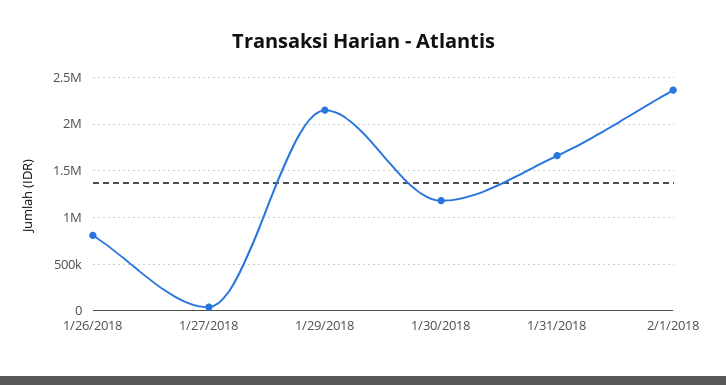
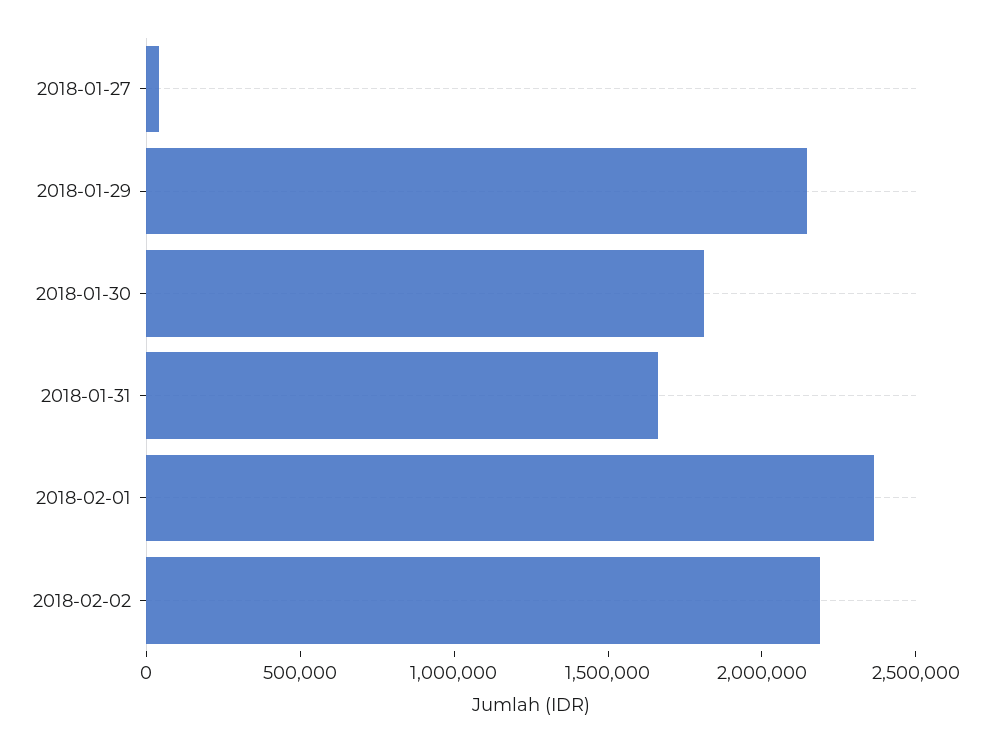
1/26/2018: 800000 -> none
1/30/2018: 1200000 -> 1800000
2018-02-02: none -> 2200000

